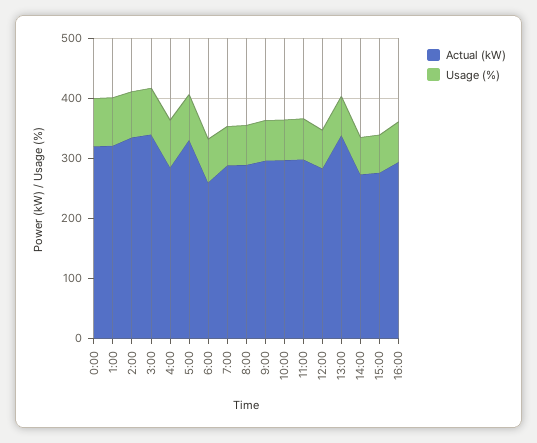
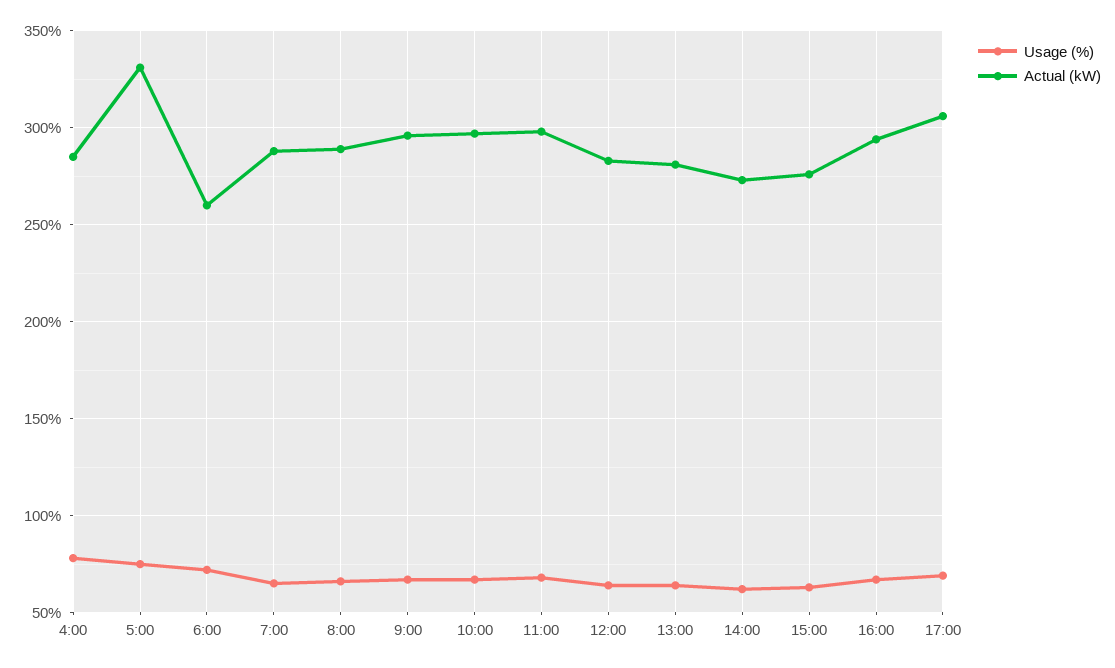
Actual (kW), 0:00: 320 -> none
Usage (%), 0:00: 80 -> none
Actual (kW), 1:00: 320 -> none
Usage (%), 1:00: 80 -> none
Actual (kW), 2:00: 340 -> none
Usage (%), 2:00: 80 -> none
Actual (kW), 3:00: 340 -> none
Usage (%), 3:00: 80 -> none
Actual (kW), 13:00: 340 -> 280
Usage (%), 17:00: none -> 70
Actual (kW), 17:00: none -> 305

